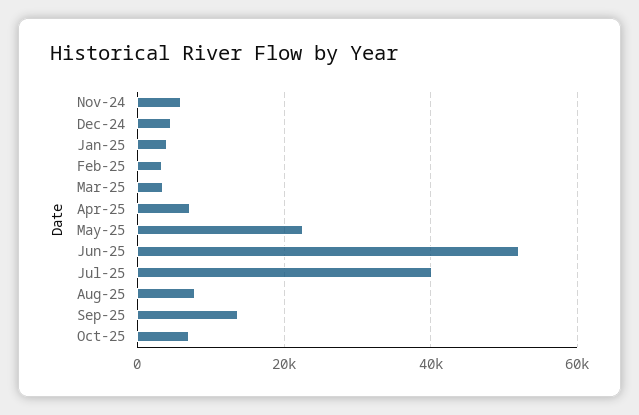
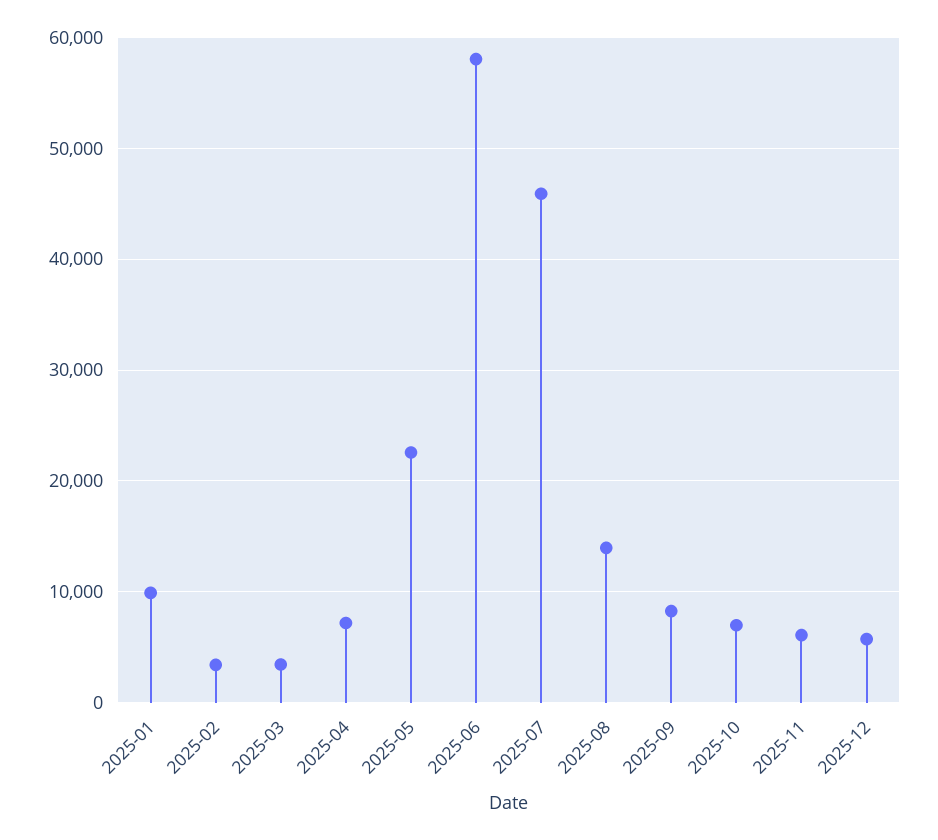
Nov-24: 6000 -> none
Dec-24: 4000 -> none
Jan-25: 4000 -> 10000
Jun-25: 52000 -> 58000
Jul-25: 40000 -> 46000
Aug-25: 8000 -> 14000
Sep-25: 14000 -> 8000
2025-11: none -> 6000
2025-12: none -> 6000

